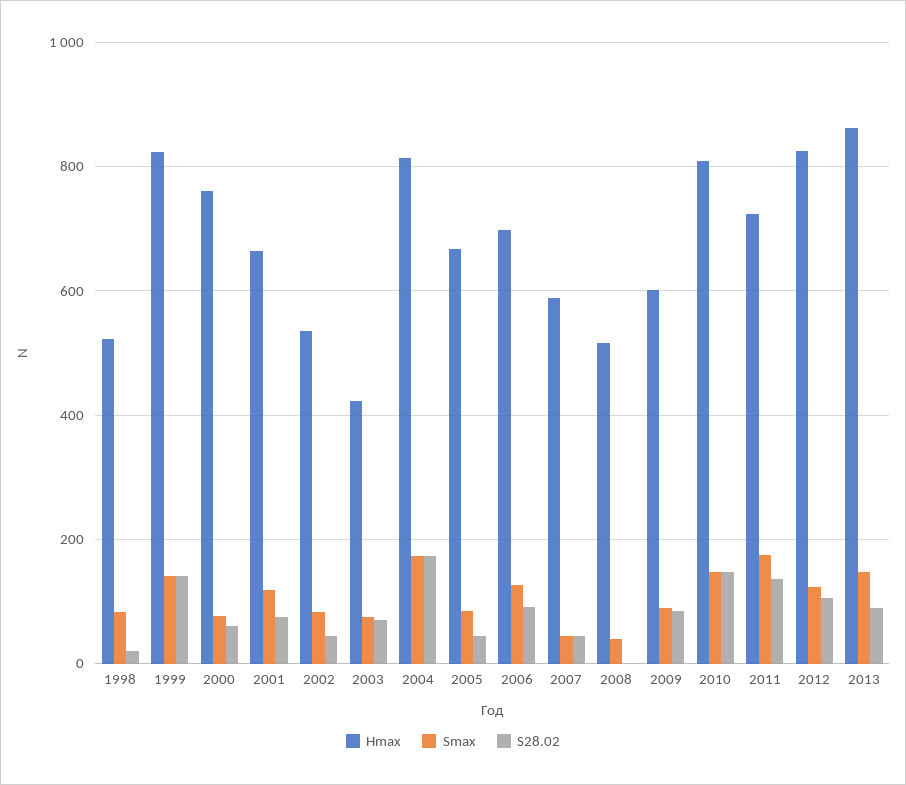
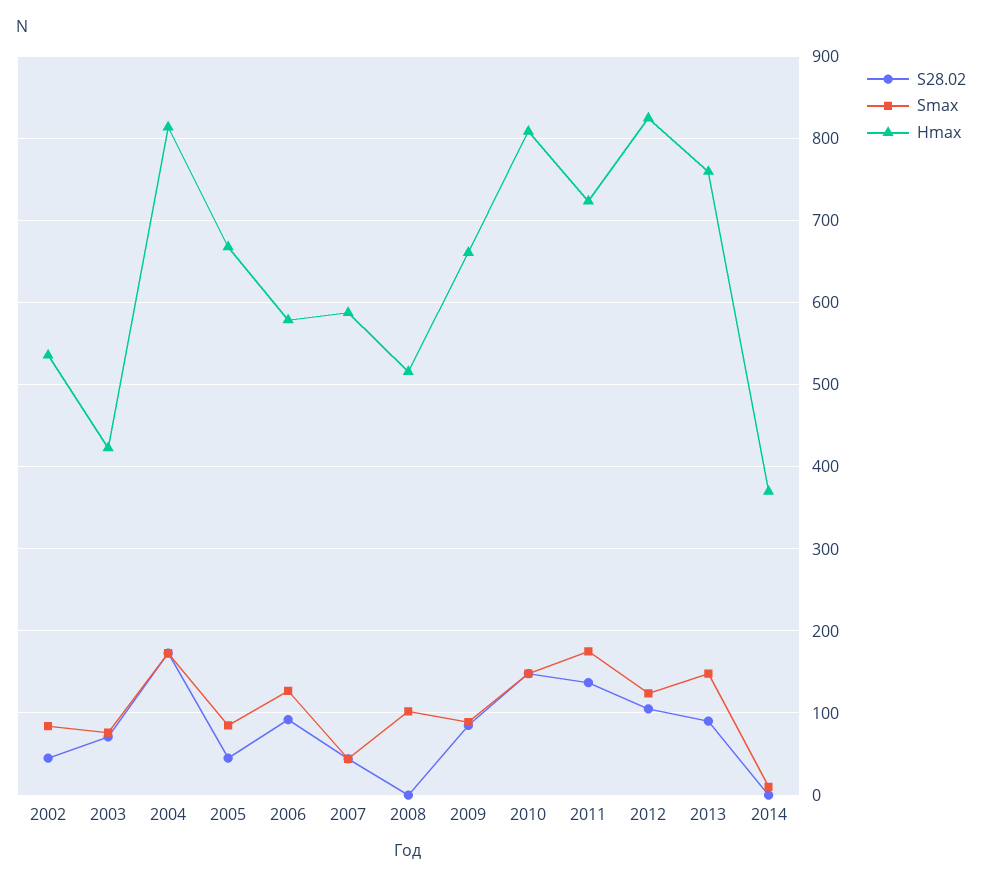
Hmax, 1998: 520 -> none
Smax, 1998: 80 -> none
S28.02, 1998: 20 -> none
Hmax, 1999: 820 -> none
Smax, 1999: 140 -> none
S28.02, 1999: 140 -> none
Hmax, 2000: 760 -> none
Smax, 2000: 80 -> none
S28.02, 2000: 60 -> none
Hmax, 2001: 660 -> none
Smax, 2001: 120 -> none
S28.02, 2001: 80 -> none
Hmax, 2006: 700 -> 580
Smax, 2008: 40 -> 100
Hmax, 2009: 600 -> 660
Hmax, 2013: 860 -> 760
S28.02, 2014: none -> 0
Smax, 2014: none -> 10
Hmax, 2014: none -> 370

